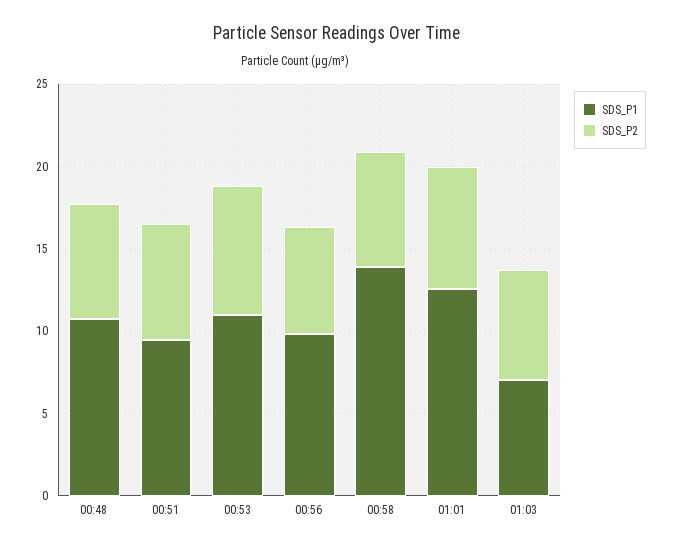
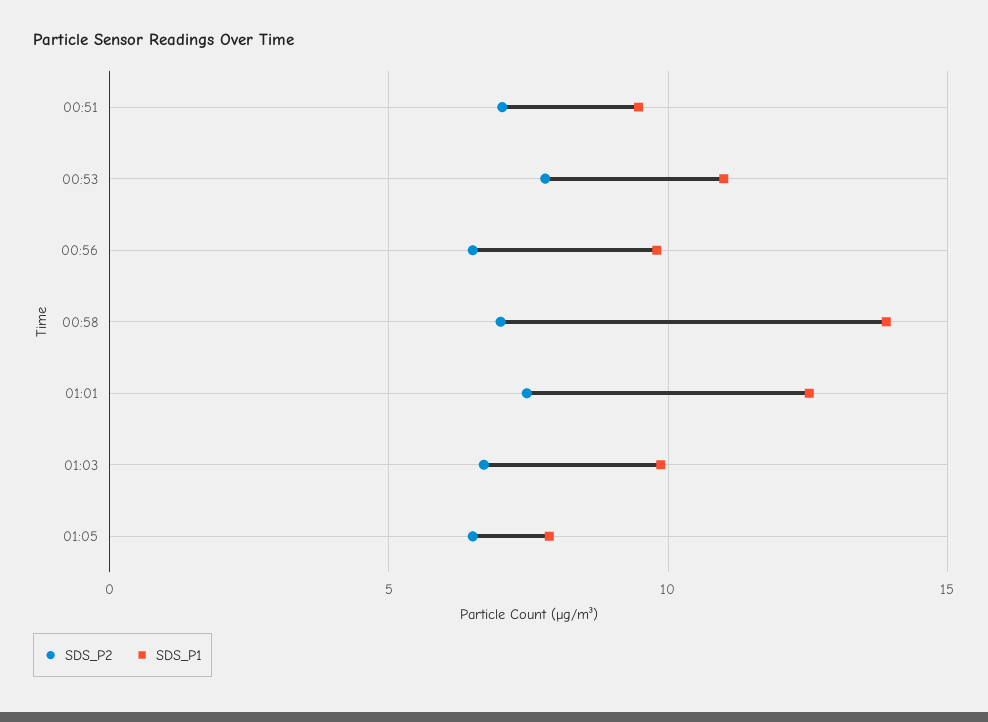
SDS_P1, 00:48: 11 -> none
SDS_P2, 00:48: 7 -> none
SDS_P1, 01:03: 7 -> 10
SDS_P2, 01:05: none -> 6.5
SDS_P1, 01:05: none -> 8

